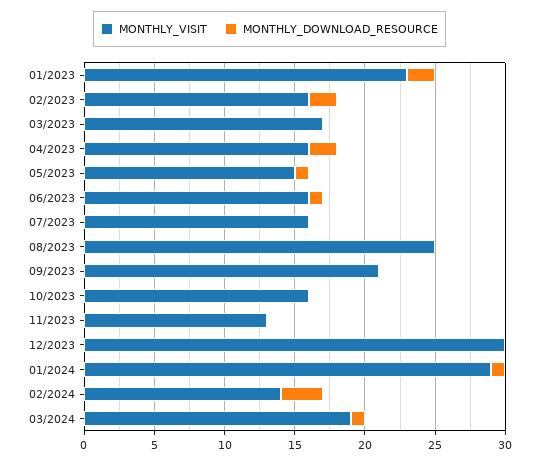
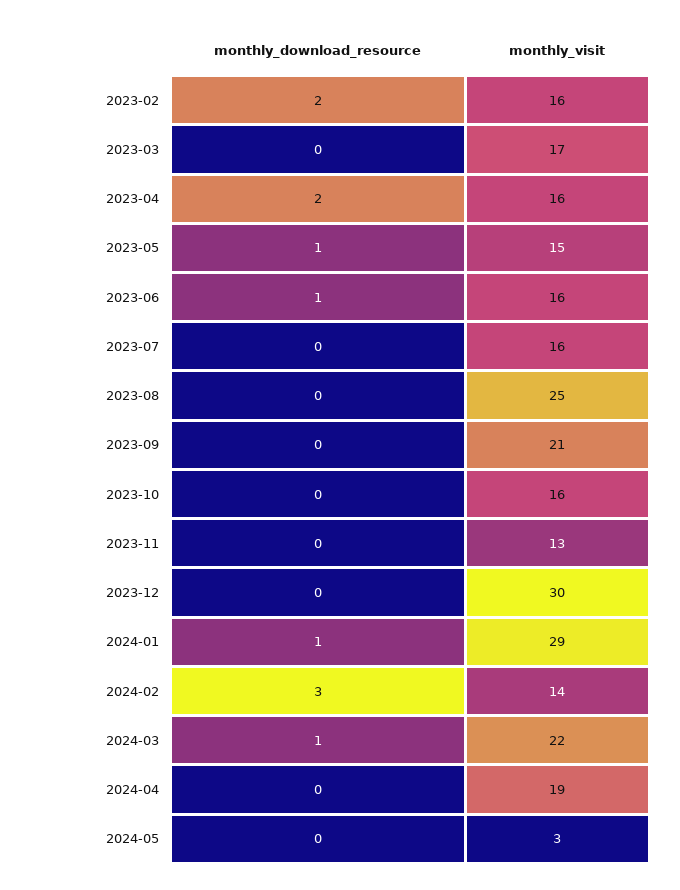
MONTHLY_VISIT, 01/2023: 23 -> none
MONTHLY_DOWNLOAD_RESOURCE, 01/2023: 2 -> none
MONTHLY_VISIT, 03/2024: 19 -> 22
MONTHLY_DOWNLOAD_RESOURCE, 2024-04: none -> 0
MONTHLY_VISIT, 2024-04: none -> 19
MONTHLY_DOWNLOAD_RESOURCE, 2024-05: none -> 0
MONTHLY_VISIT, 2024-05: none -> 3

